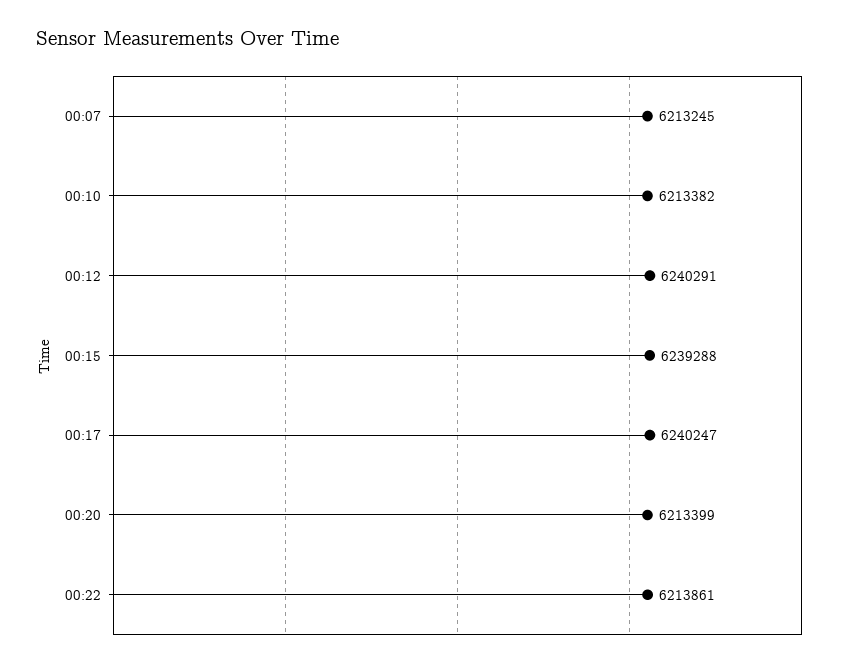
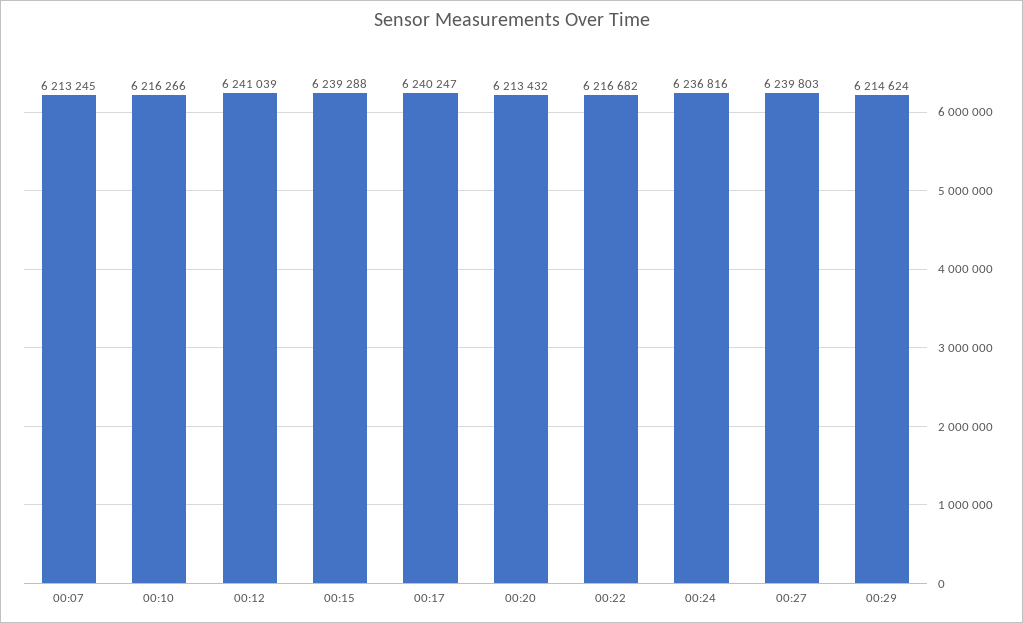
00:10: 6213382 -> 6216266
00:12: 6240291 -> 6241039
00:20: 6213399 -> 6213432
00:22: 6213861 -> 6216682
00:24: none -> 6236816
00:27: none -> 6239803
00:29: none -> 6214624

